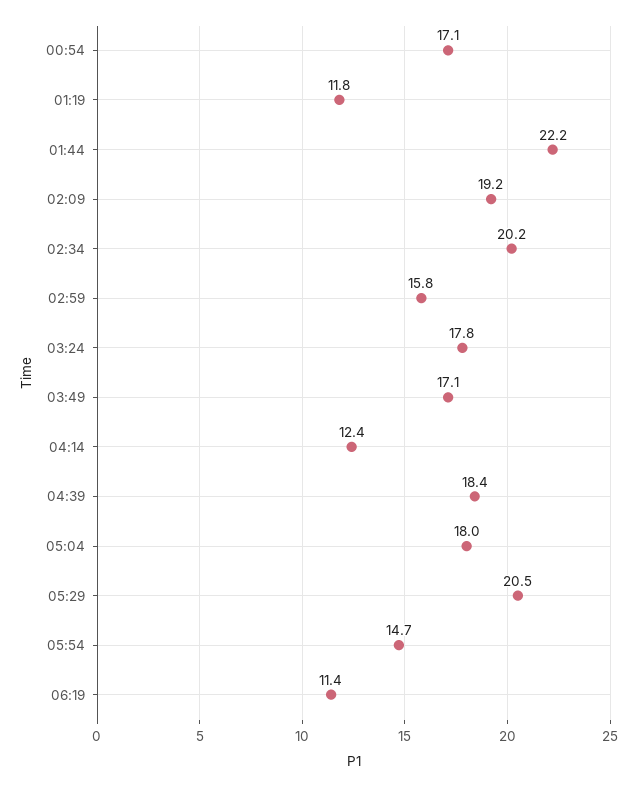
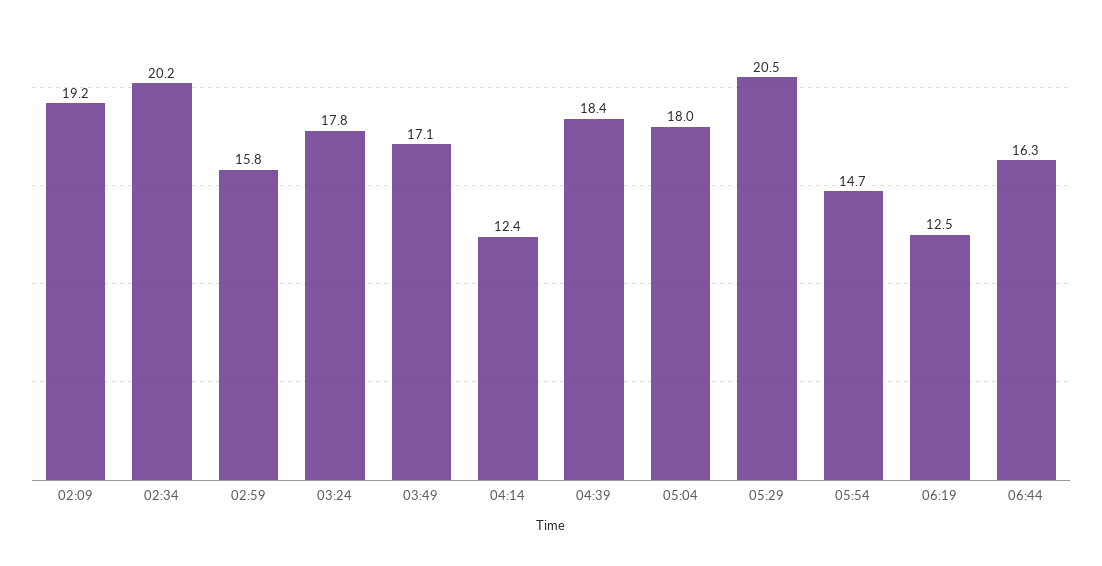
00:54: 17.1 -> none
01:19: 11.8 -> none
01:44: 22.2 -> none
06:19: 11.4 -> 12.5
06:44: none -> 16.3

